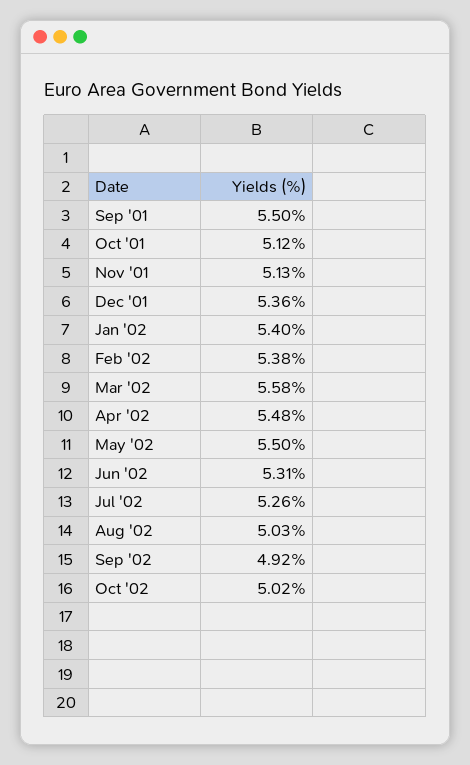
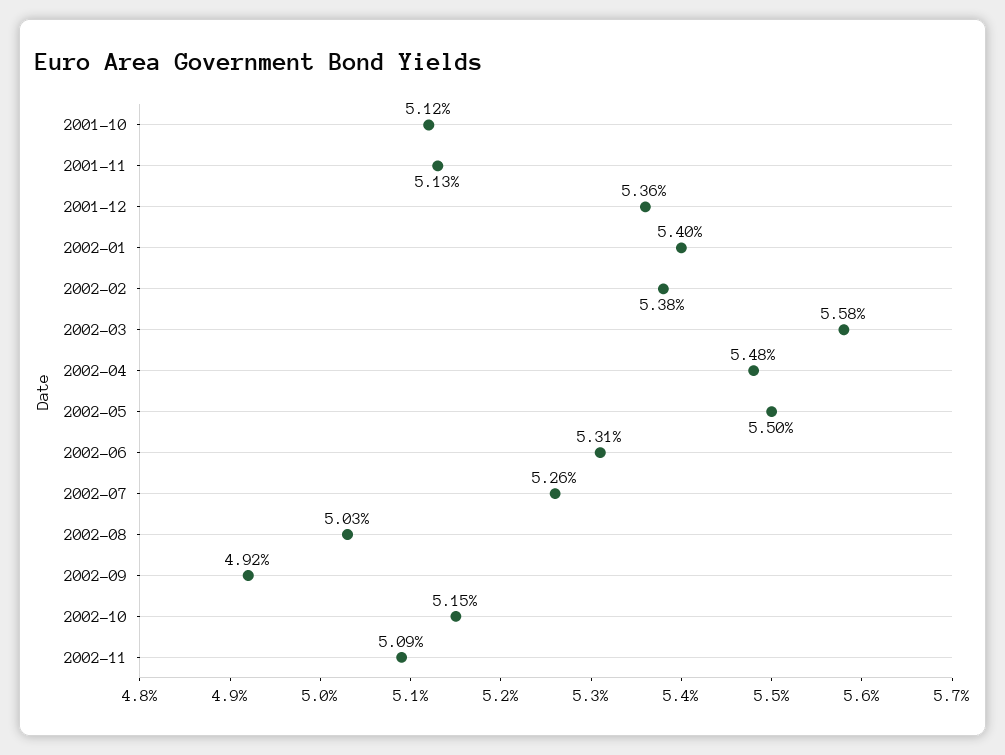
Sep '01: 5.5 -> none
Oct '02: 5.02 -> 5.15
2002-11: none -> 5.09

